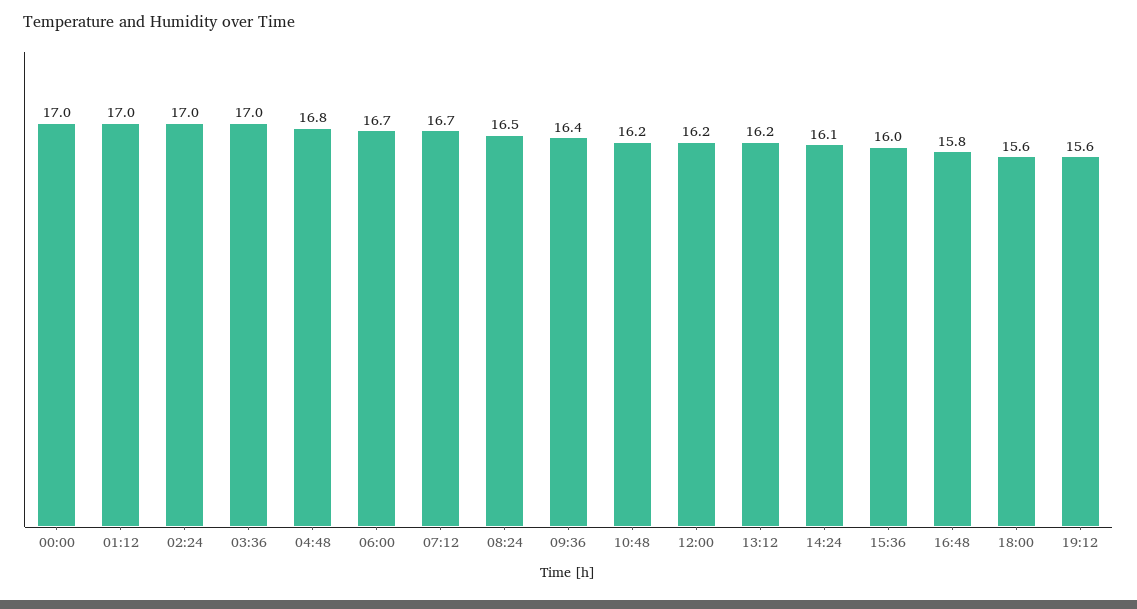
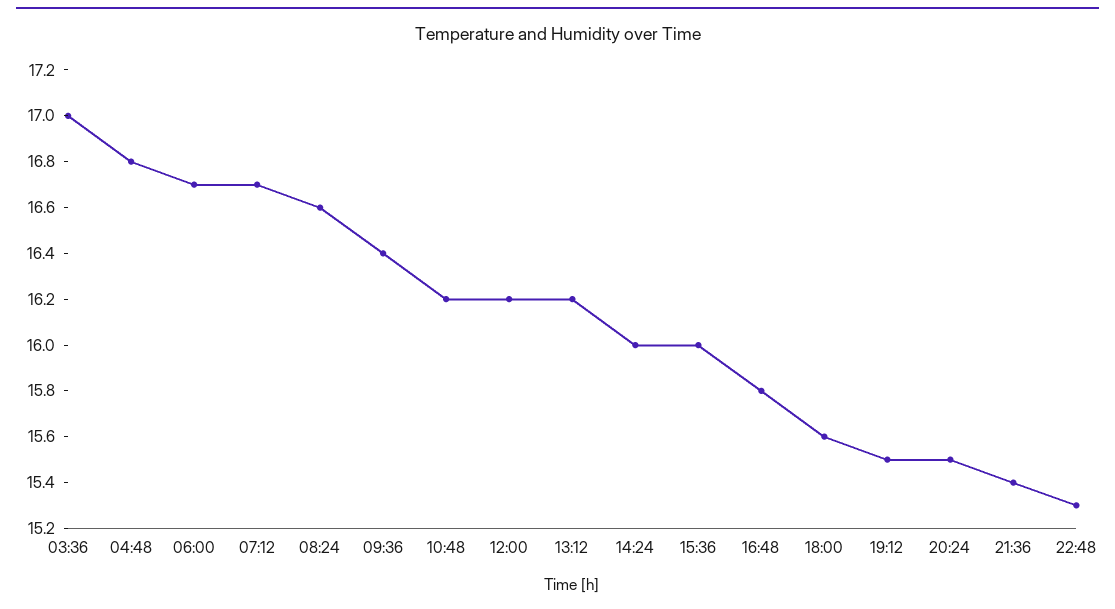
00:00: 17 -> none
01:12: 17 -> none
02:24: 17 -> none
08:24: 16.5 -> 16.6
14:24: 16.1 -> 16
19:12: 15.6 -> 15.5
20:24: none -> 15.5
21:36: none -> 15.4
22:48: none -> 15.3

